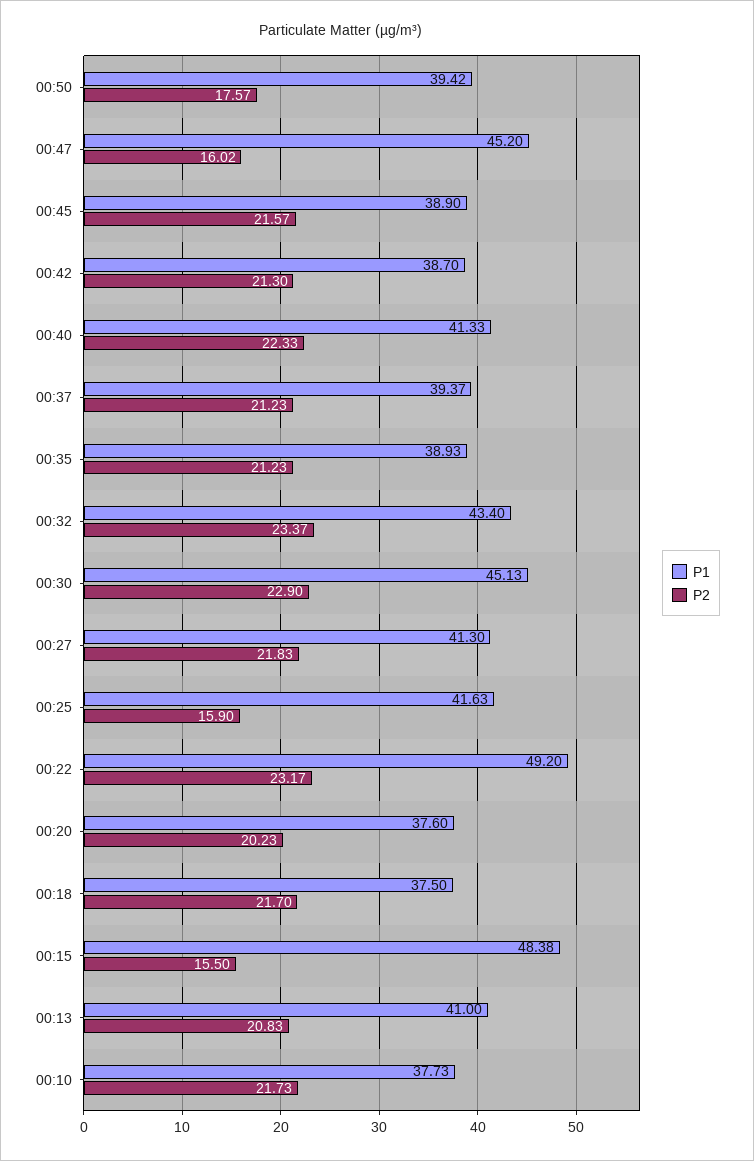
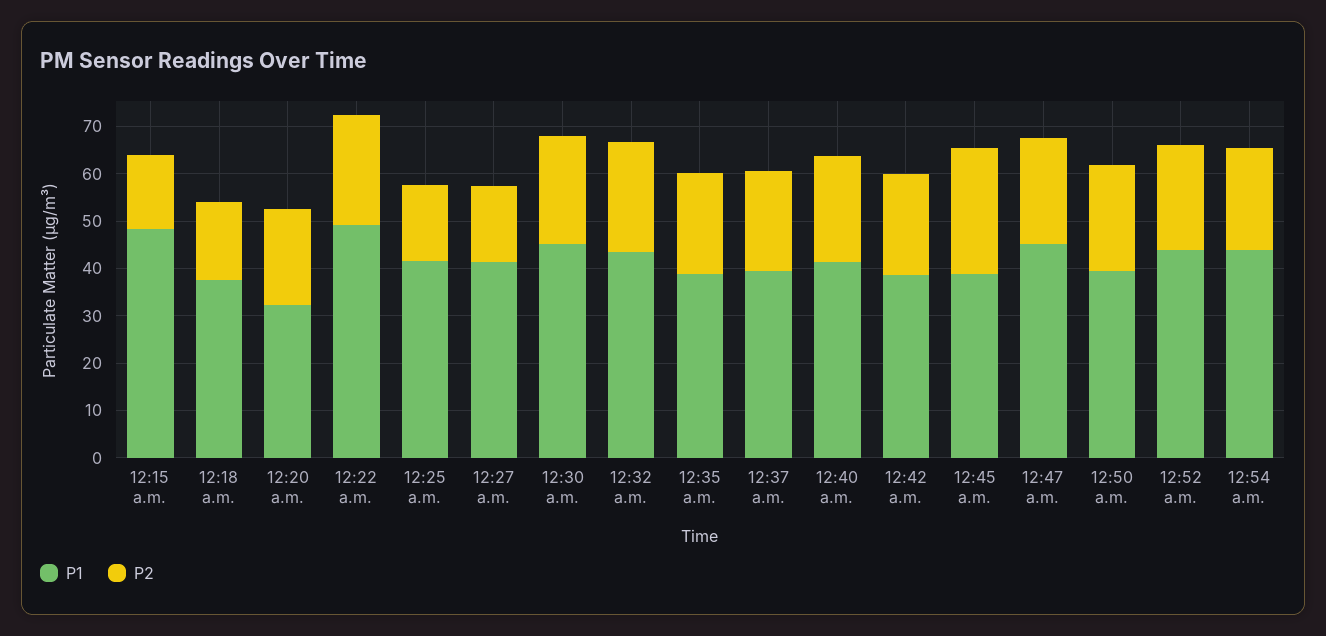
P2, 00:50: 17.57 -> 22
P2, 00:47: 16.02 -> 22
P2, 00:45: 21.57 -> 26
P2, 00:27: 21.83 -> 16
P1, 00:20: 37.6 -> 32
P2, 00:18: 21.7 -> 16
P1, 00:13: 41 -> none
P2, 00:13: 20.83 -> none
P1, 00:10: 37.73 -> none
P2, 00:10: 21.73 -> none
P1, 12:52 a.m.: none -> 44
P2, 12:52 a.m.: none -> 22
P1, 12:54 a.m.: none -> 44
P2, 12:54 a.m.: none -> 22

